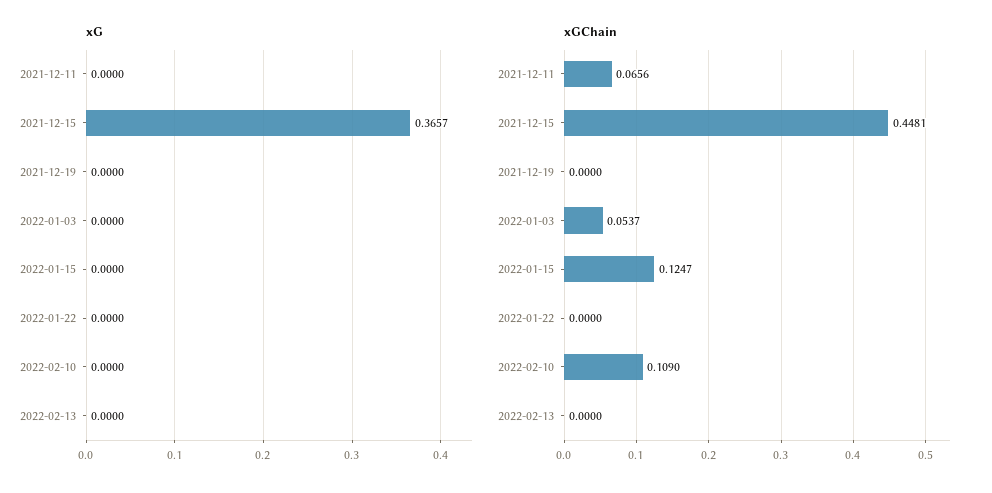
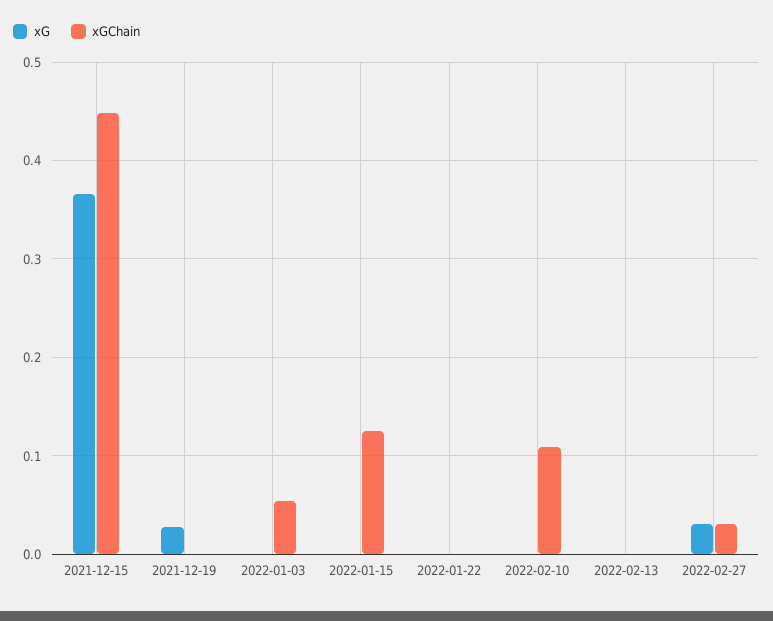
xG, 2021-12-11: 0 -> none
xG, 2021-12-19: 0 -> 0.03
xGChain, 2021-12-11: 0.0656 -> none
xG, 2022-02-27: none -> 0.03
xGChain, 2022-02-27: none -> 0.03

